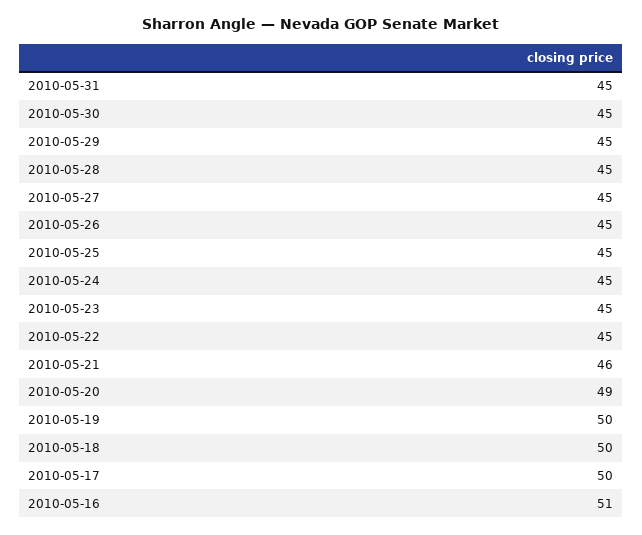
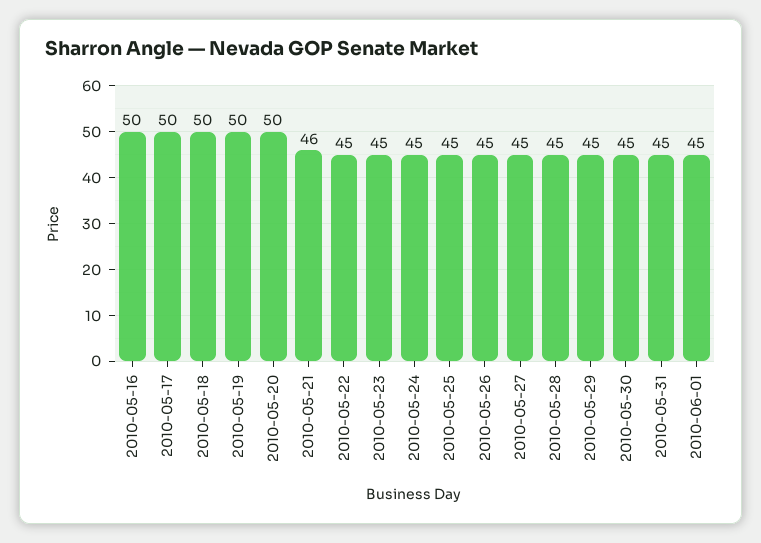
2010-05-20: 49 -> 50
2010-05-16: 51 -> 50
2010-06-01: none -> 45

